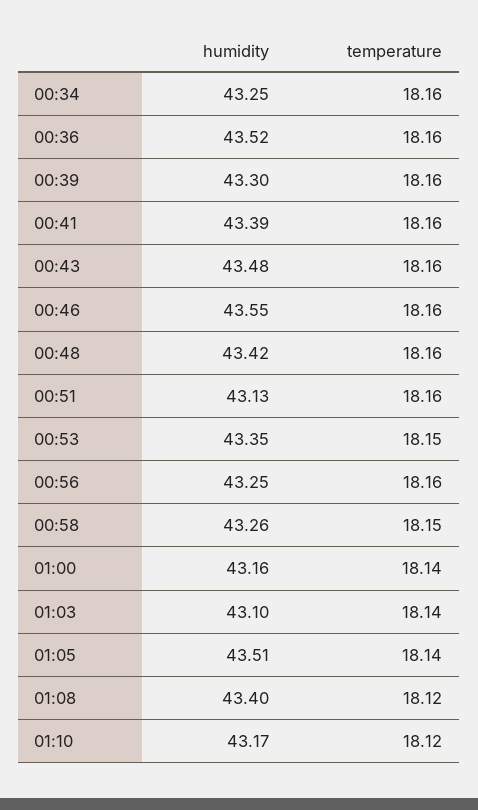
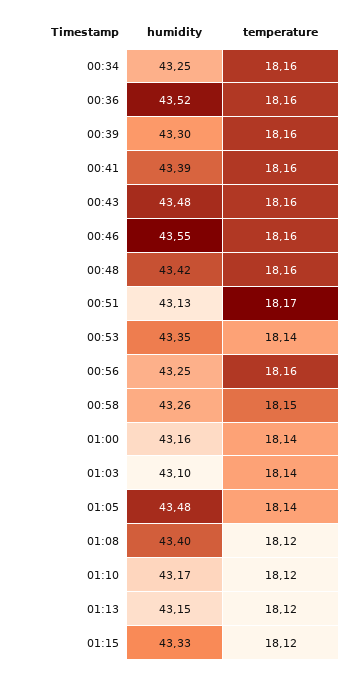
temperature, 00:51: 18.16 -> 18.17
temperature, 00:53: 18.15 -> 18.14
humidity, 01:05: 43.51 -> 43.48
humidity, 01:13: none -> 43.15
temperature, 01:13: none -> 18.12
humidity, 01:15: none -> 43.33
temperature, 01:15: none -> 18.12

